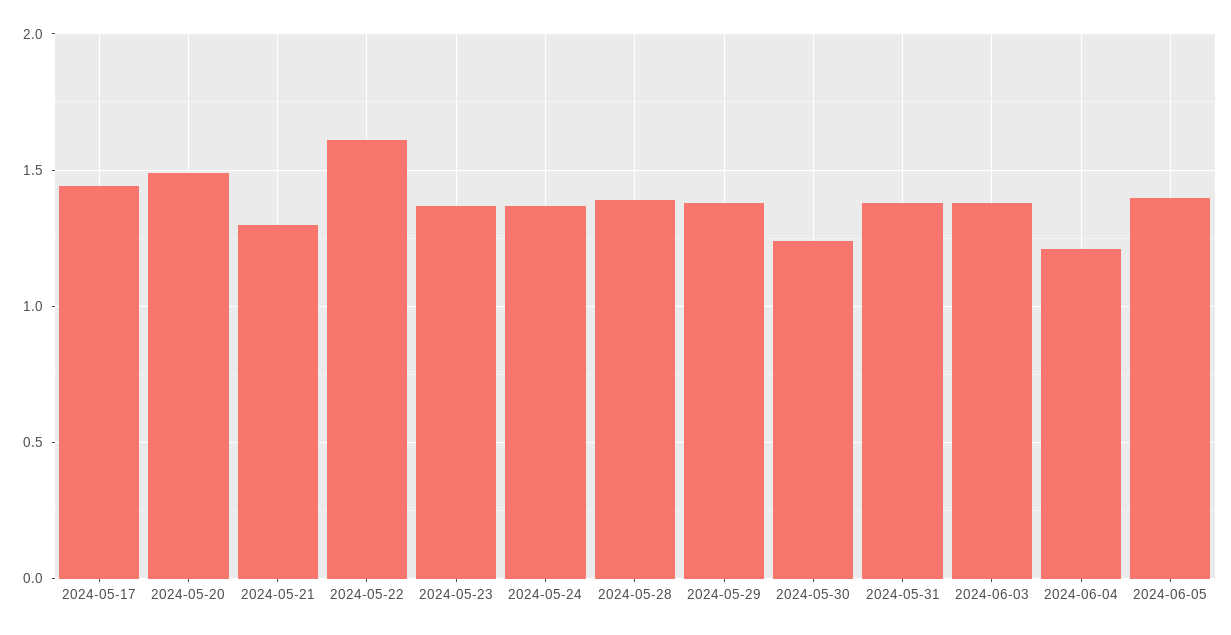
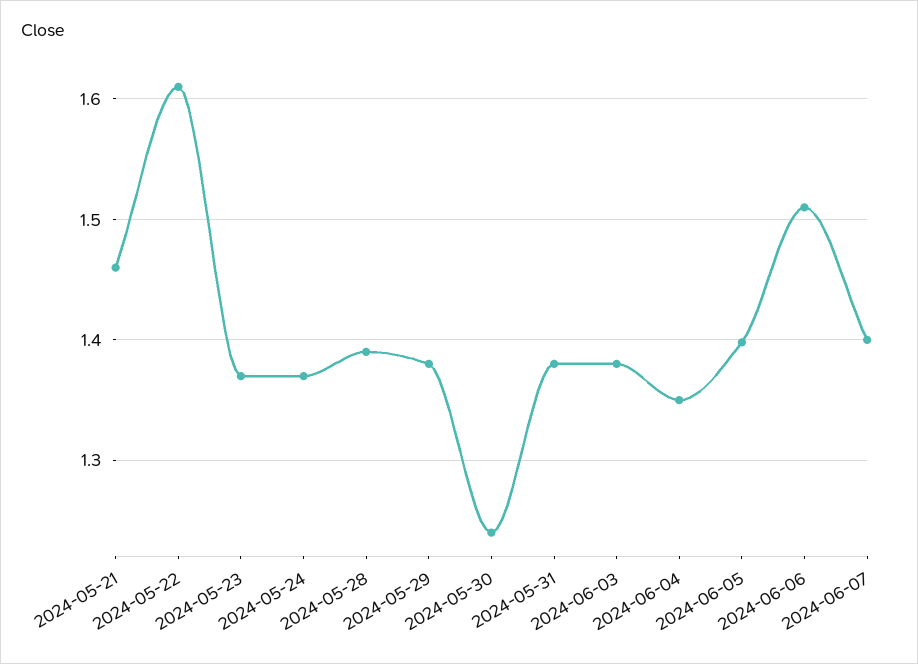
2024-05-17: 1.45 -> none
2024-05-20: 1.5 -> none
2024-05-21: 1.3 -> 1.46
2024-06-04: 1.2 -> 1.35
2024-06-06: none -> 1.51
2024-06-07: none -> 1.4

